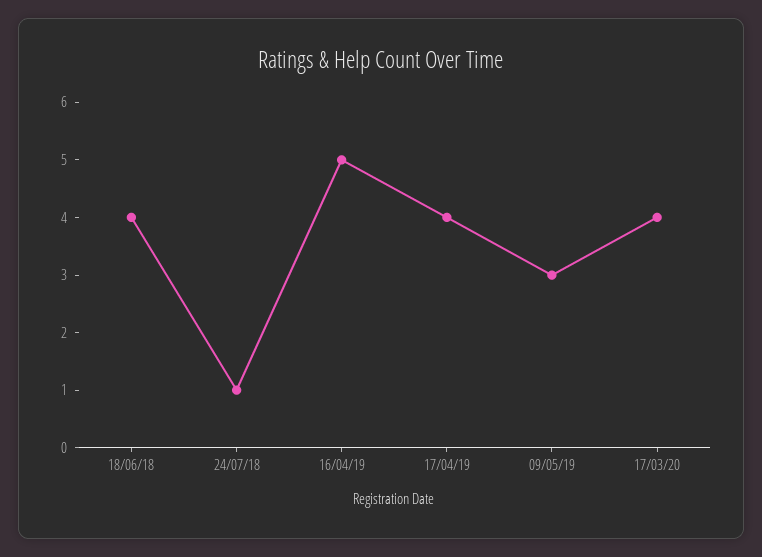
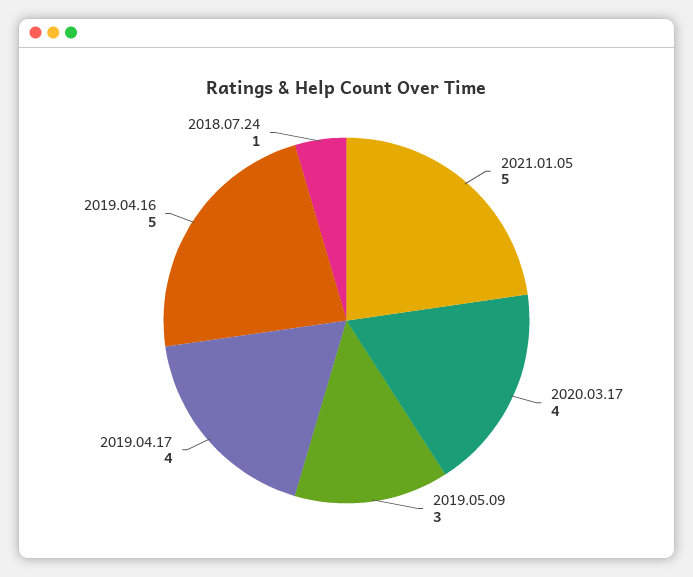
18/06/18: 4 -> none
2021.01.05: none -> 5

